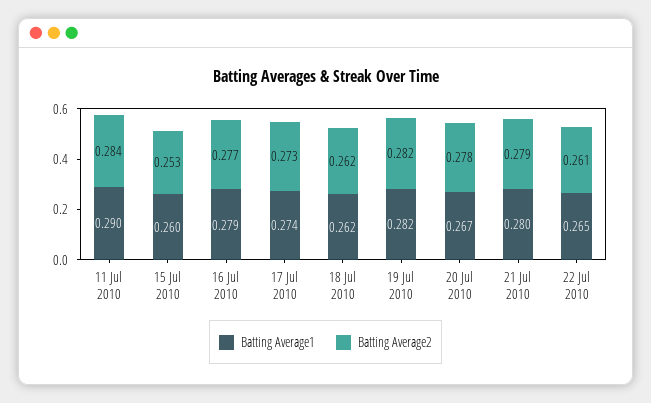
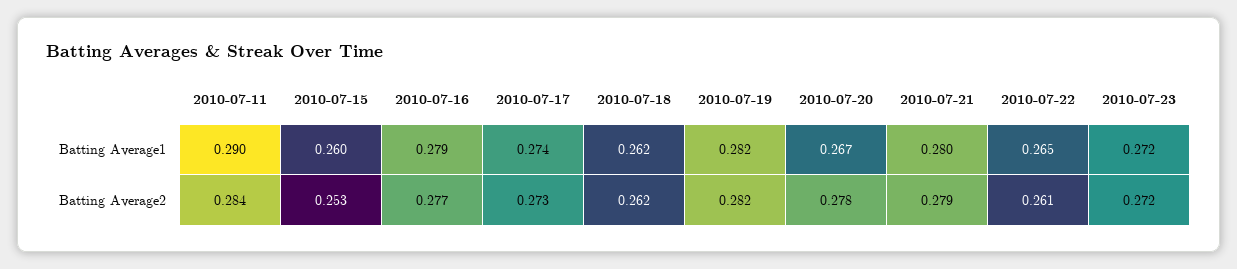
Batting Average1, 2010-07-23: none -> 0.272
Batting Average2, 2010-07-23: none -> 0.272

